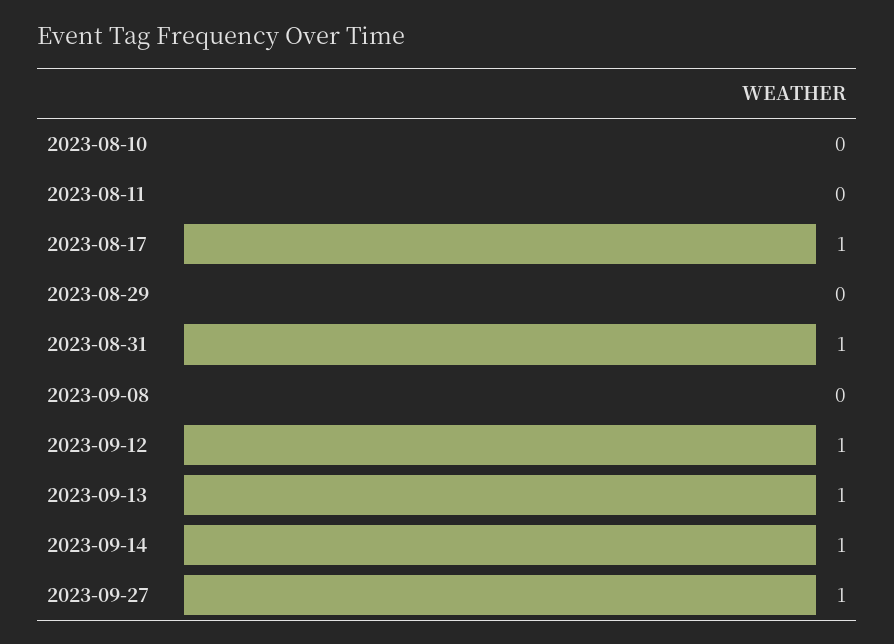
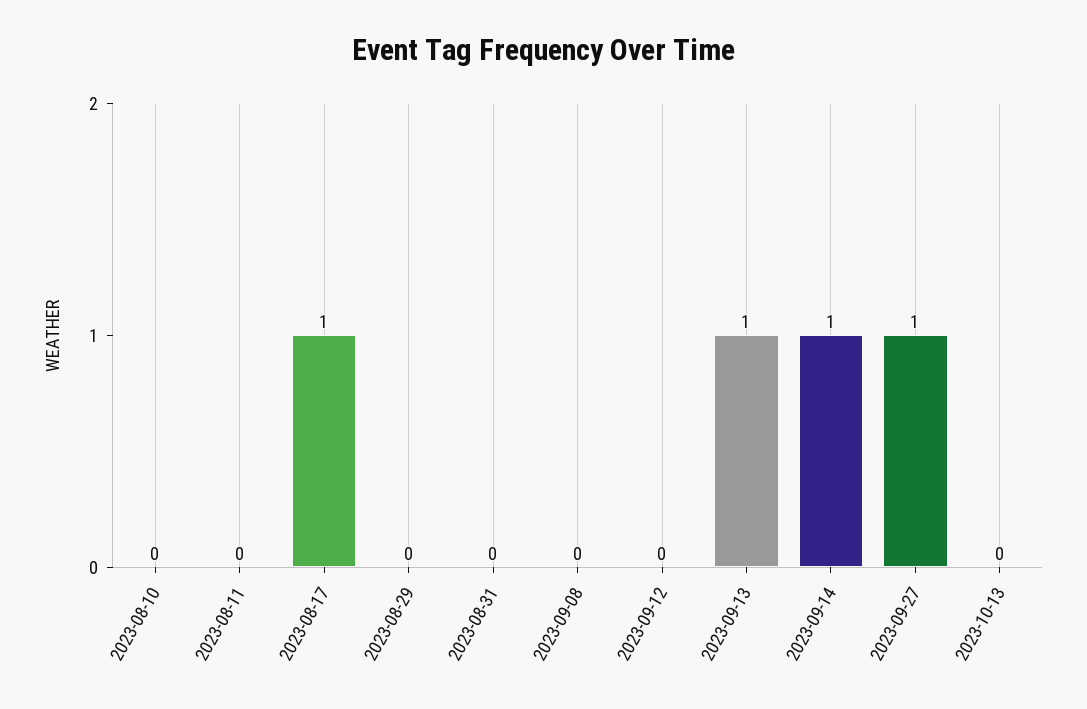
2023-08-31: 1 -> 0
2023-09-12: 1 -> 0
2023-10-13: none -> 0

